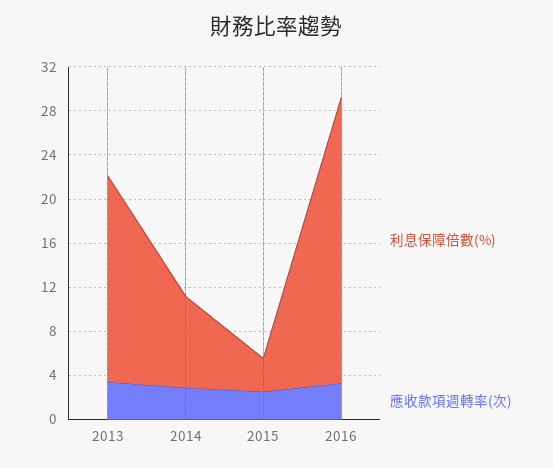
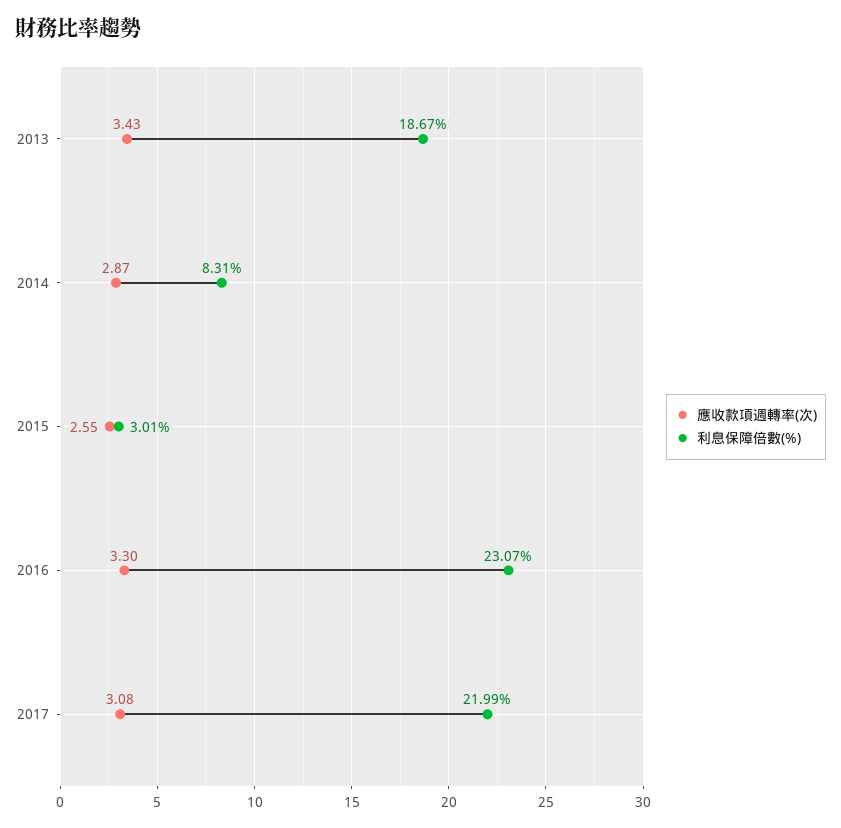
利息保障倍數(%), 2016: 26 -> 23.07
應收款項週轉率(次), 2017: none -> 3.08
利息保障倍數(%), 2017: none -> 21.99

